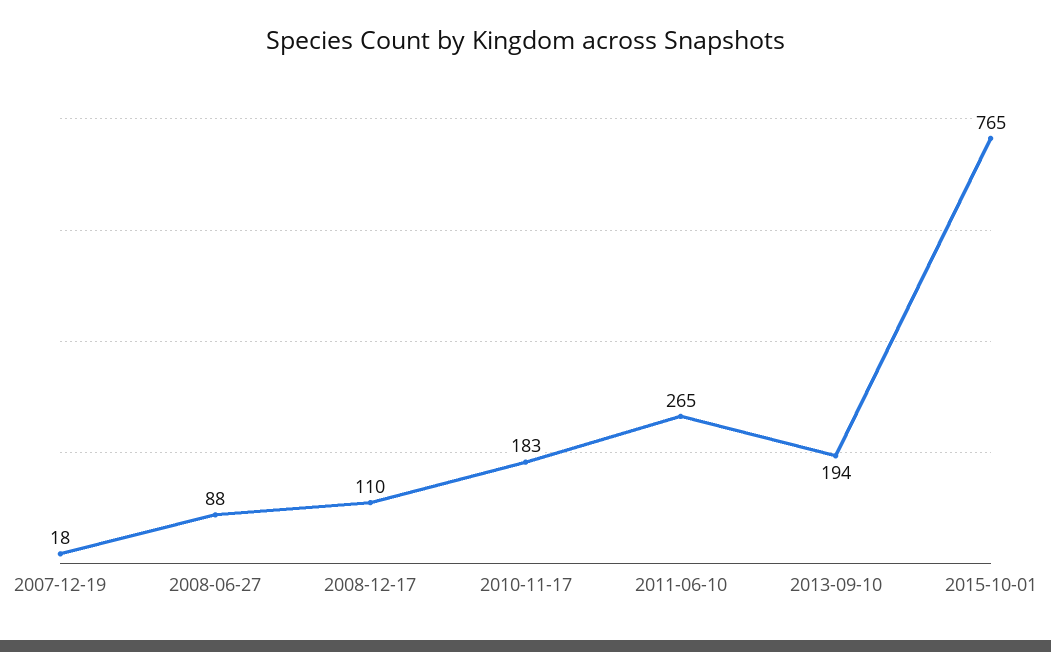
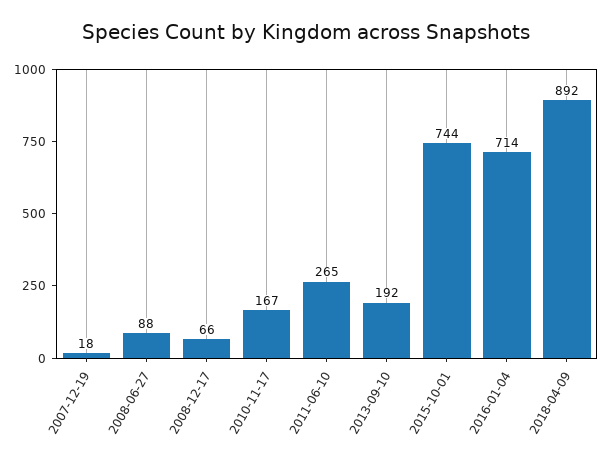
2008-12-17: 110 -> 66
2010-11-17: 183 -> 167
2013-09-10: 194 -> 192
2015-10-01: 765 -> 744
2016-01-04: none -> 714
2018-04-09: none -> 892

